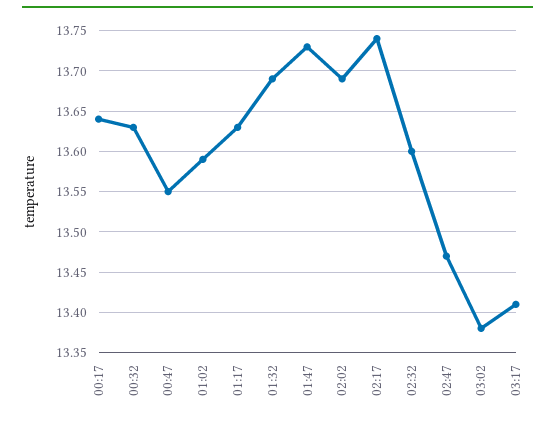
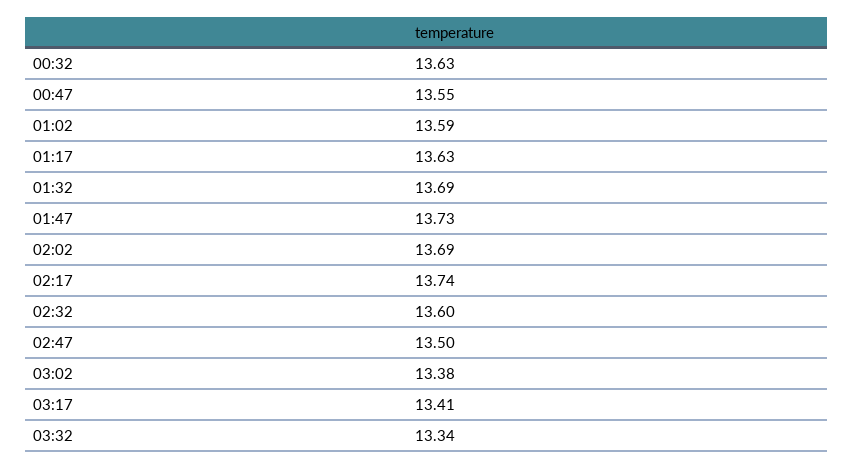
00:17: 13.64 -> none
02:47: 13.47 -> 13.5
03:32: none -> 13.34

